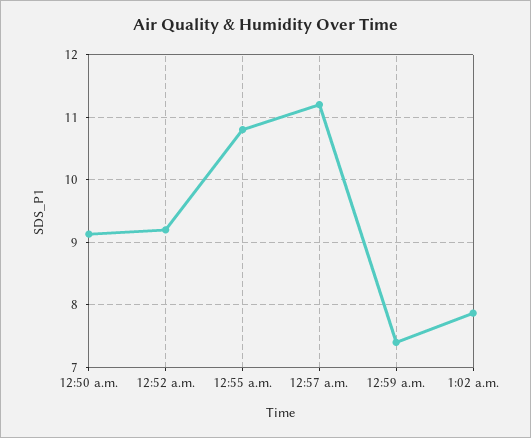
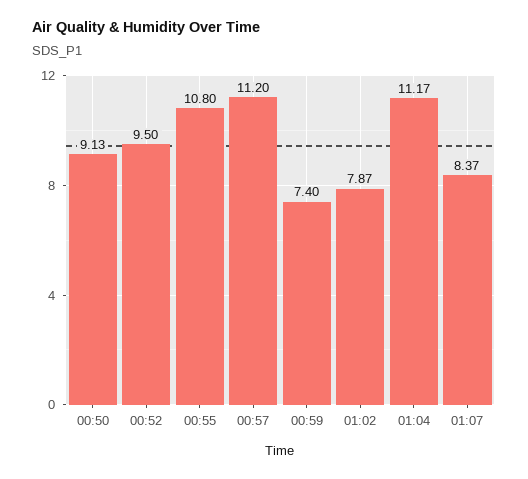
12:52 a.m.: 9.2 -> 9.5
01:04: none -> 11.17
01:07: none -> 8.37

